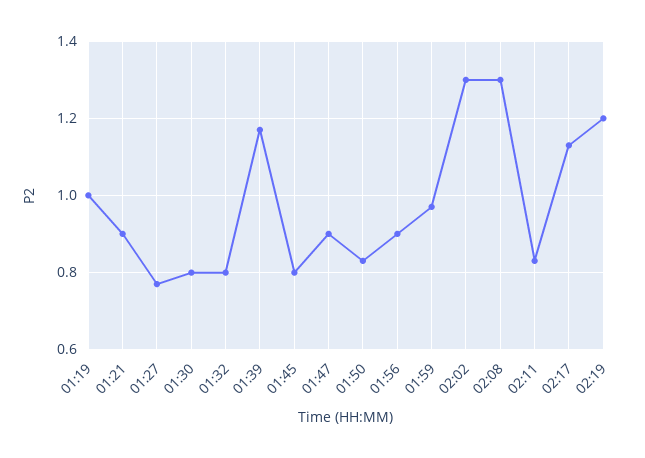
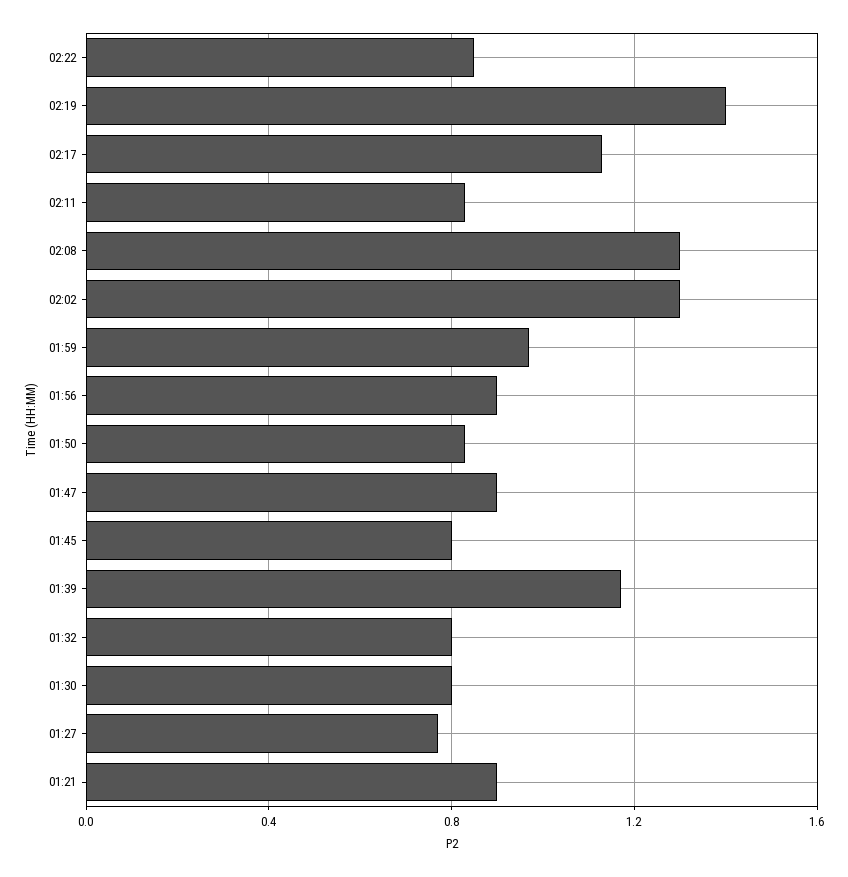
01:19: 1 -> none
02:19: 1.2 -> 1.4
02:22: none -> 0.85

